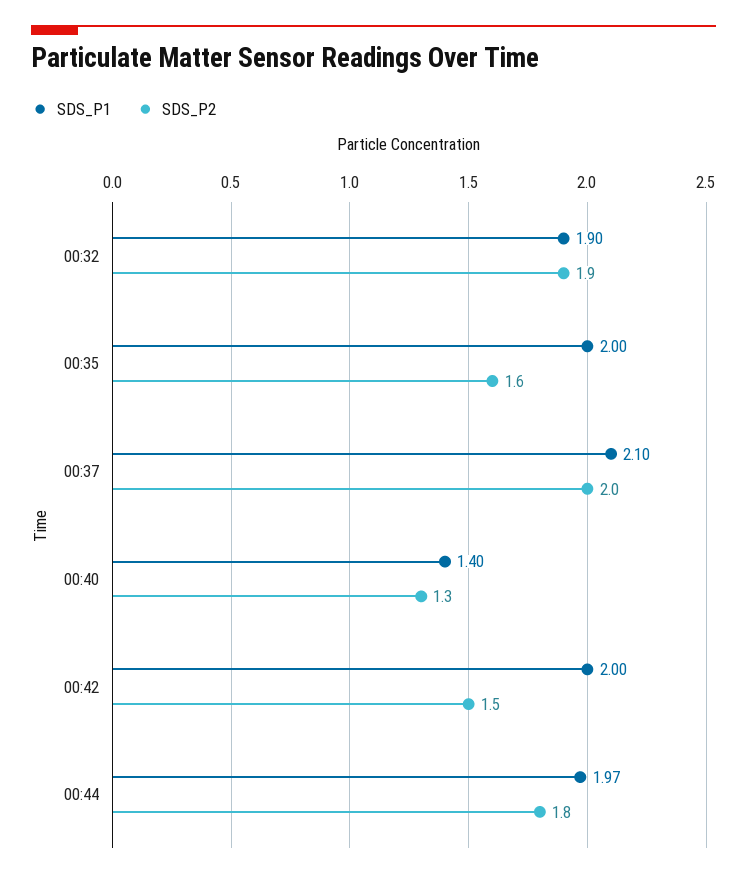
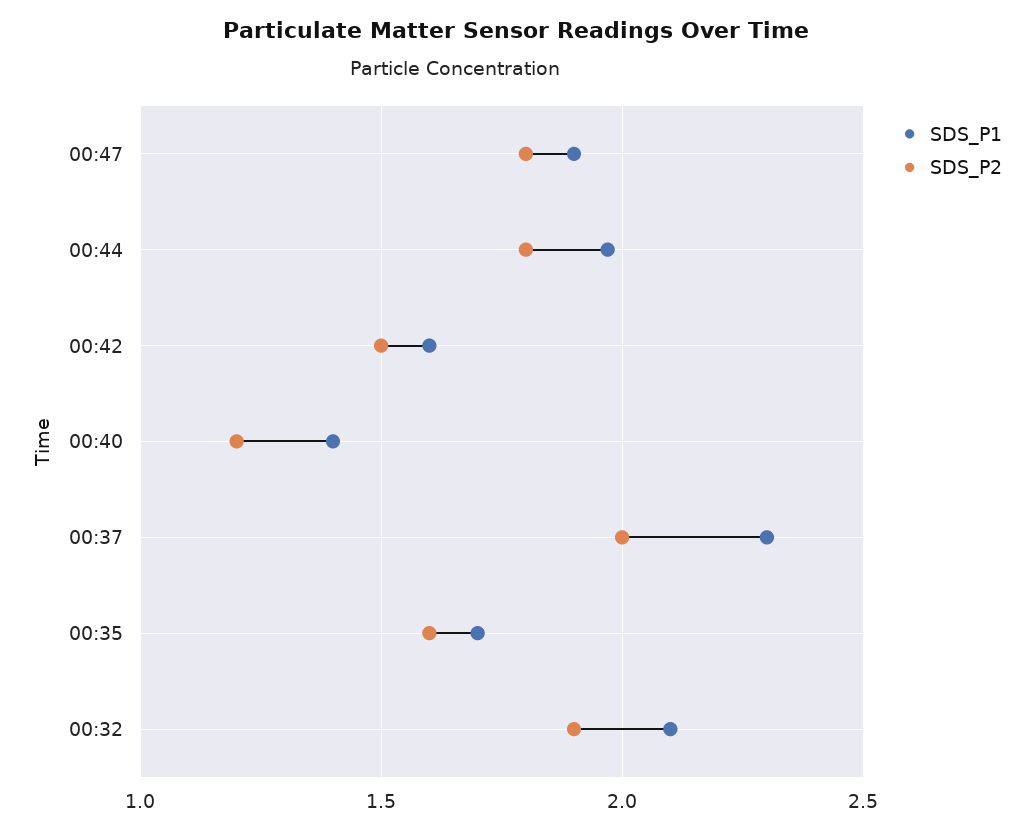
SDS_P1, 00:32: 1.9 -> 2.1
SDS_P1, 00:35: 2 -> 1.7
SDS_P1, 00:37: 2.1 -> 2.3
SDS_P2, 00:40: 1.3 -> 1.2
SDS_P1, 00:42: 2 -> 1.6
SDS_P1, 00:47: none -> 1.9
SDS_P2, 00:47: none -> 1.8

